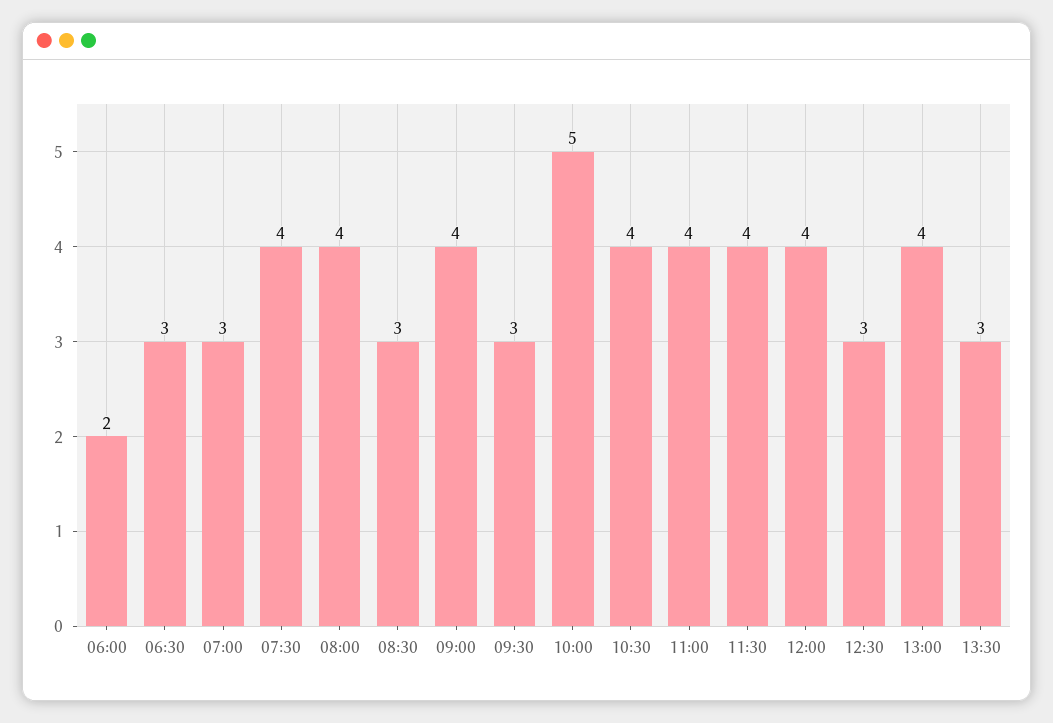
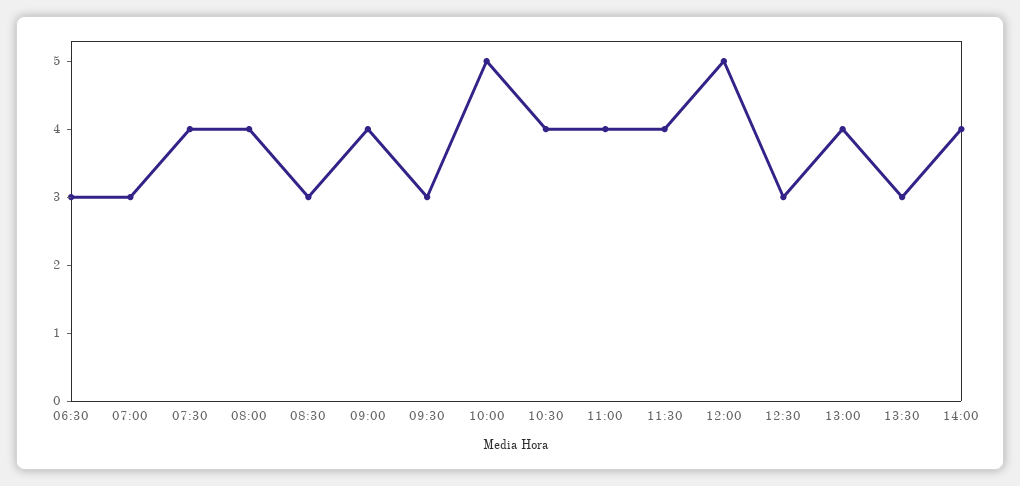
06:00: 2 -> none
12:00: 4 -> 5
14:00: none -> 4

